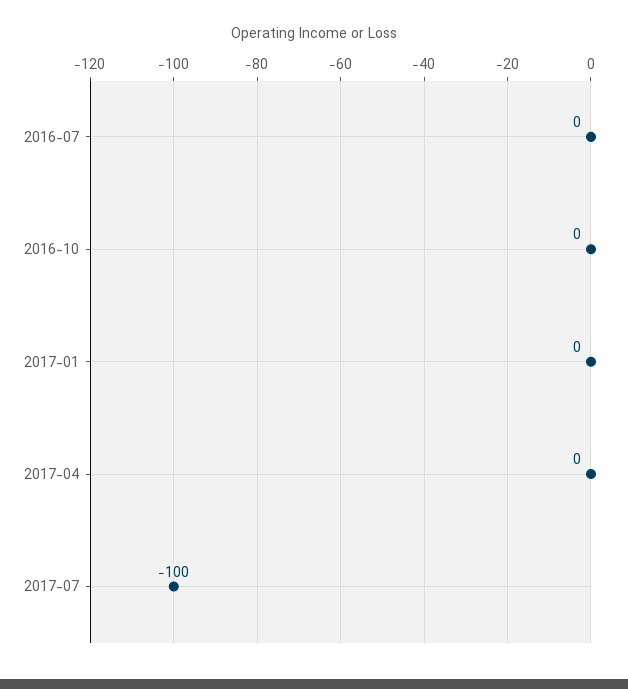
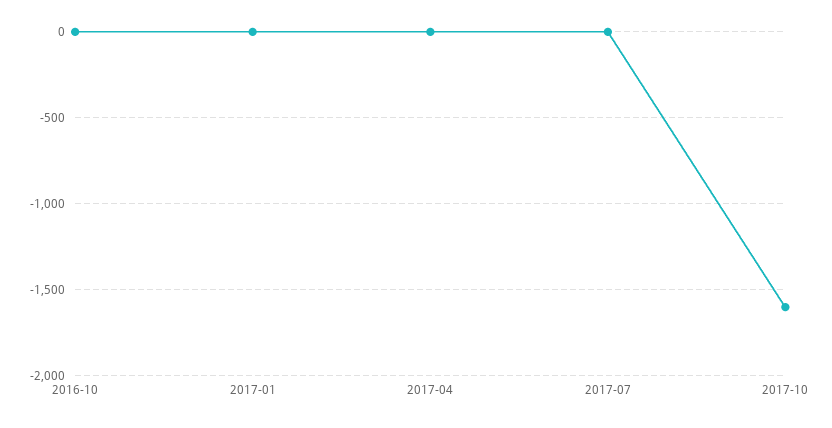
2016-07: 0 -> none
2017-07: -100 -> 0
2017-10: none -> -1600

